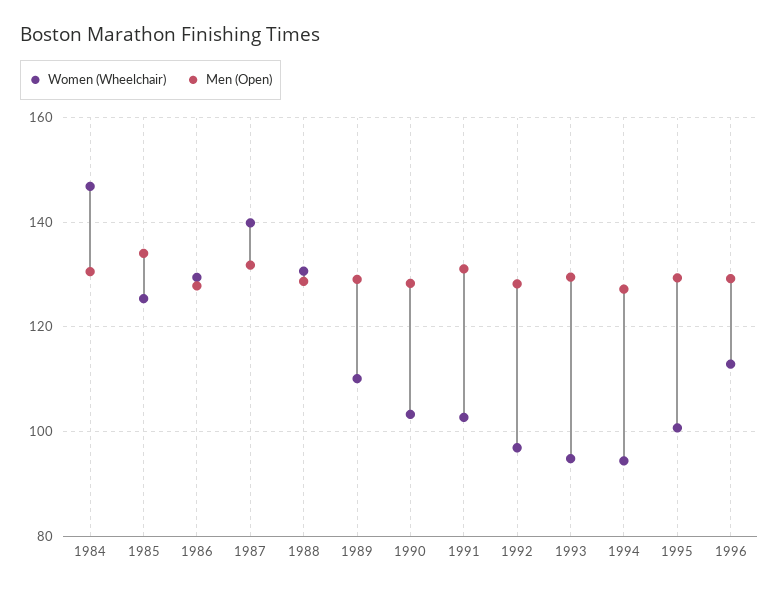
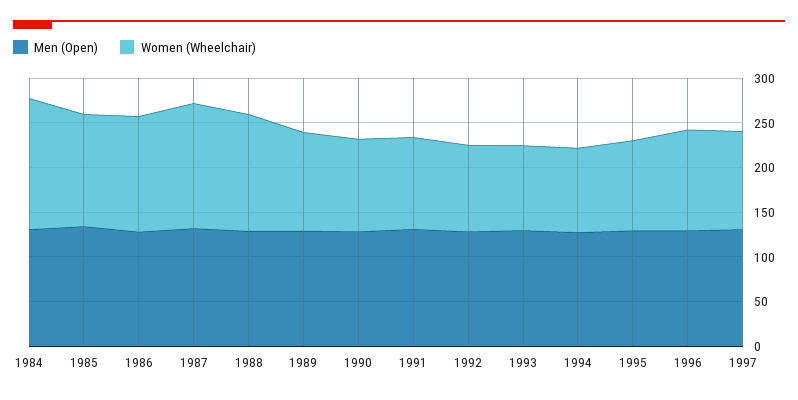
Men (Open), 1997: none -> 130
Women (Wheelchair), 1997: none -> 110

